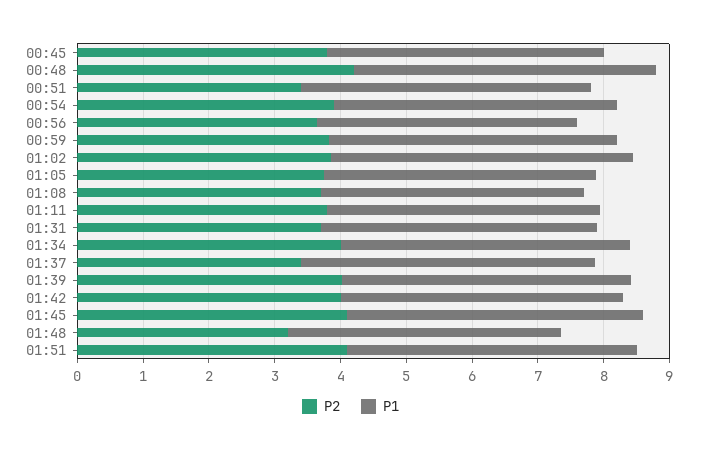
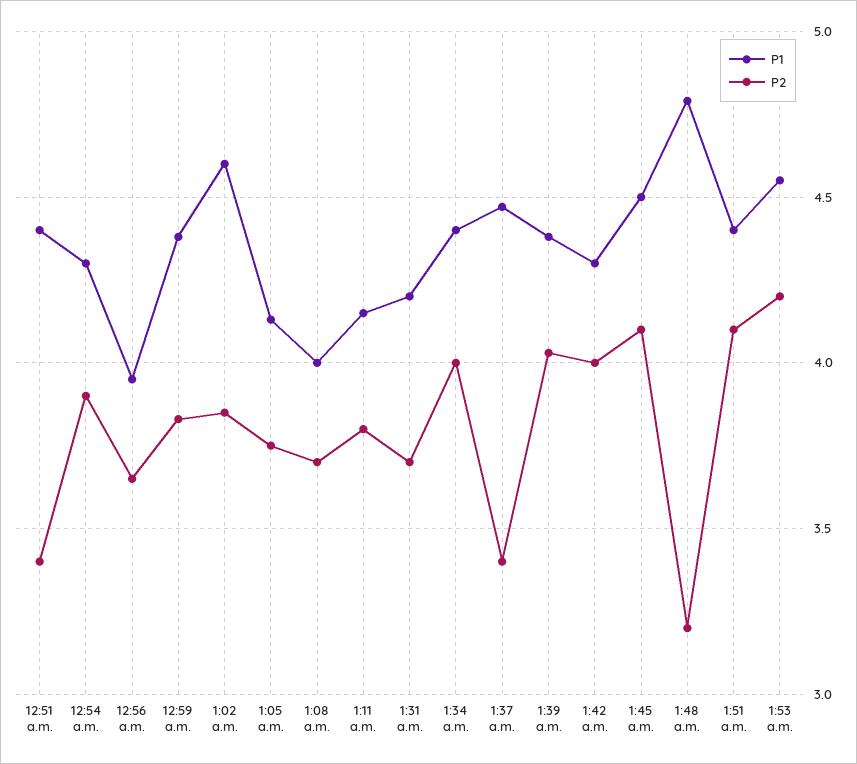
P2, 00:45: 3.8 -> none
P1, 00:45: 4.2 -> none
P2, 00:48: 4.2 -> none
P1, 00:48: 4.6 -> none
P1, 01:48: 4.2 -> 4.8
P1, 1:53 a.m.: none -> 4.55
P2, 1:53 a.m.: none -> 4.2

